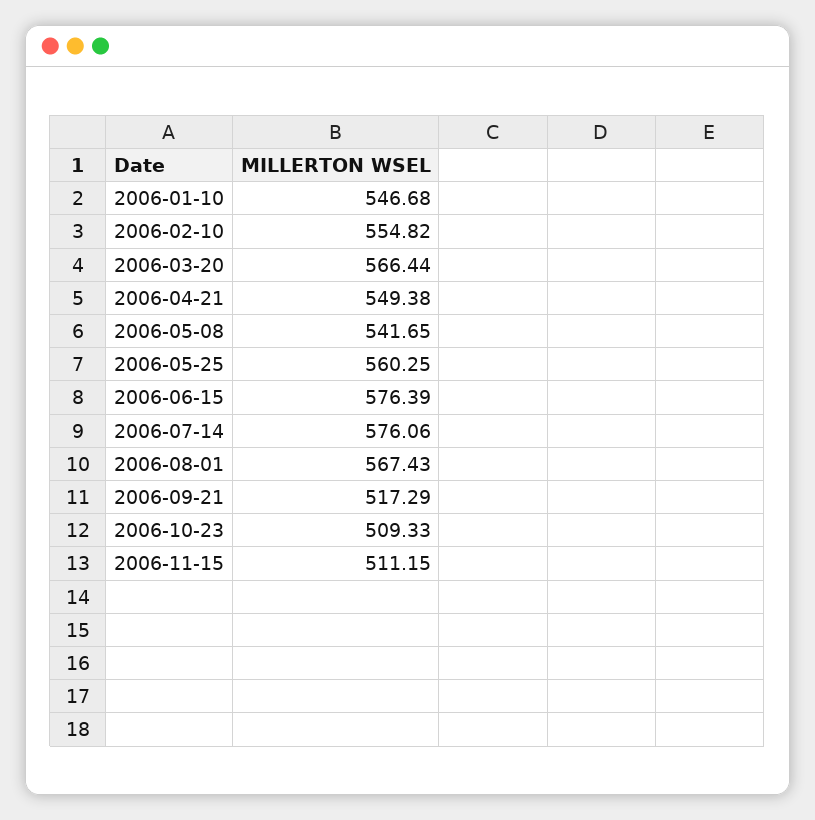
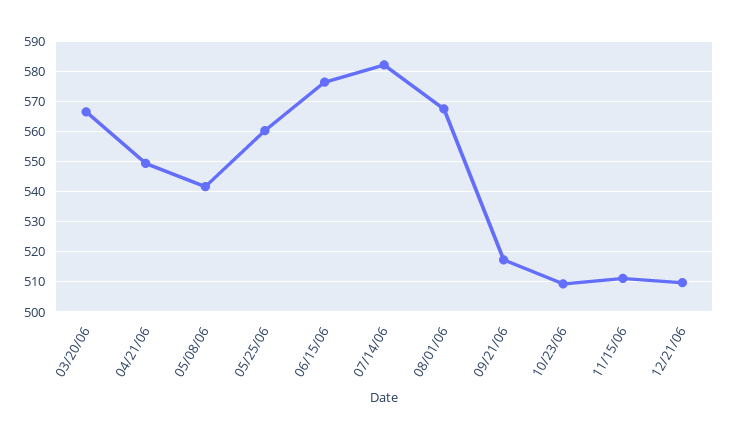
2006-01-10: 546.68 -> none
2006-02-10: 554.82 -> none
2006-07-14: 576.06 -> 582
12/21/06: none -> 510

